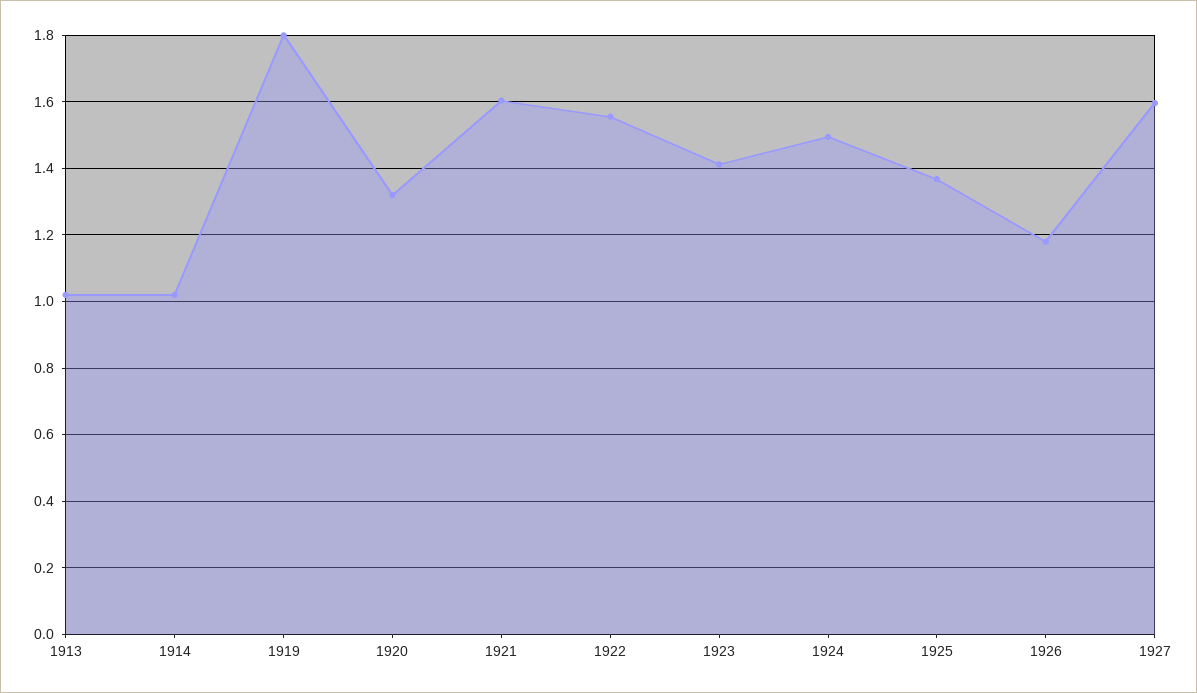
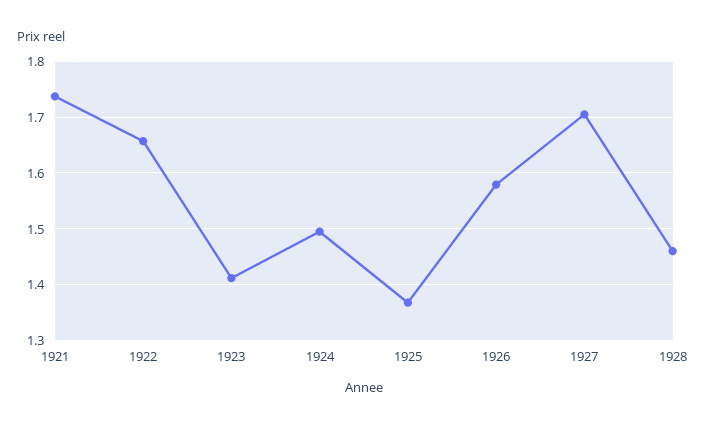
1913: 1.02 -> none
1914: 1.02 -> none
1919: 1.8 -> none
1920: 1.32 -> none
1921: 1.6 -> 1.74
1922: 1.56 -> 1.66
1926: 1.18 -> 1.58
1927: 1.6 -> 1.7
1928: none -> 1.46

